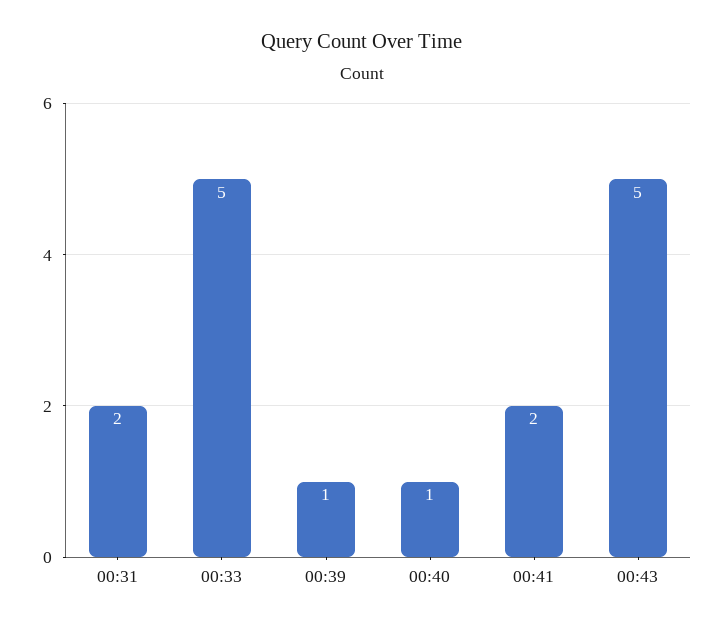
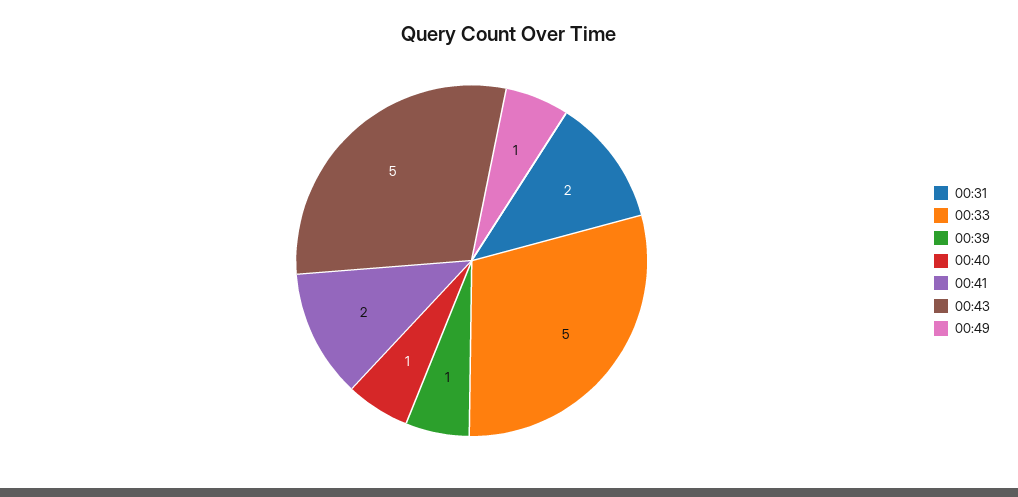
00:49: none -> 1

